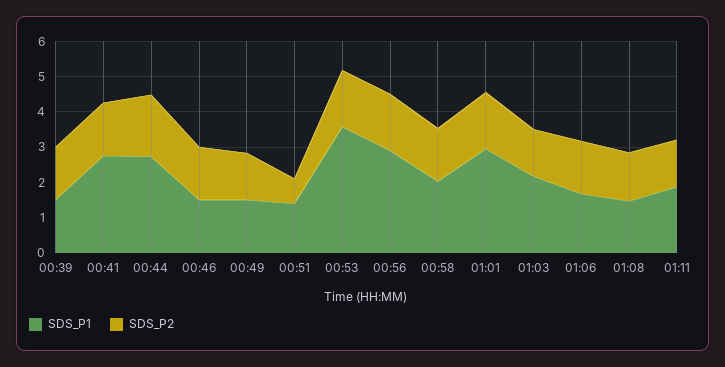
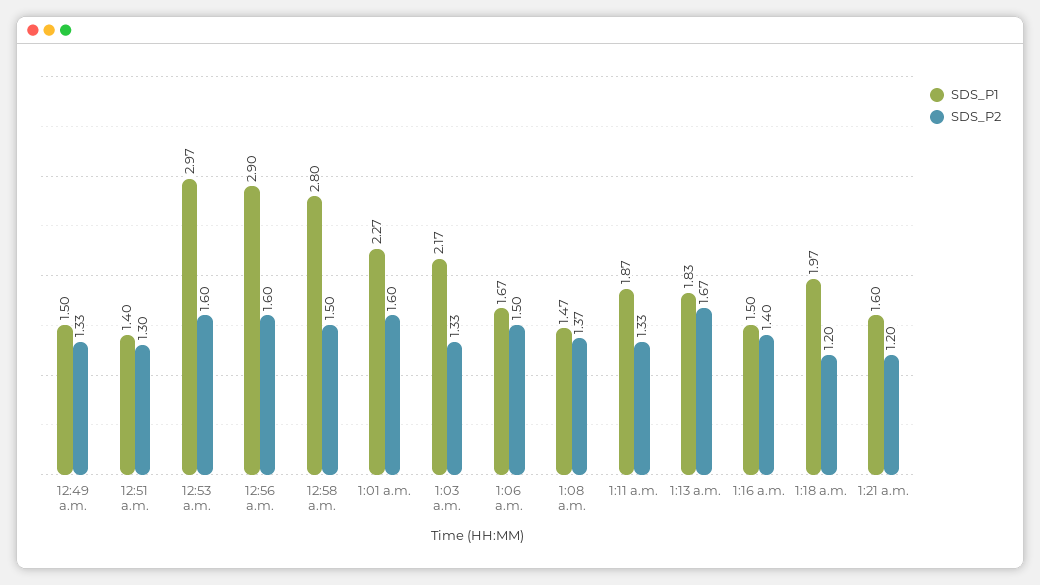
SDS_P1, 00:39: 1.5 -> none
SDS_P2, 00:39: 1.5 -> none
SDS_P1, 00:41: 2.75 -> none
SDS_P2, 00:41: 1.5 -> none
SDS_P1, 00:44: 2.75 -> none
SDS_P2, 00:44: 1.75 -> none
SDS_P1, 00:46: 1.5 -> none
SDS_P2, 00:46: 1.5 -> none
SDS_P2, 00:51: 0.75 -> 1.3
SDS_P1, 00:53: 3.5 -> 2.97
SDS_P1, 00:58: 2 -> 2.8
SDS_P1, 01:01: 3 -> 2.27
SDS_P1, 1:13 a.m.: none -> 1.83
SDS_P2, 1:13 a.m.: none -> 1.67
SDS_P1, 1:16 a.m.: none -> 1.5
SDS_P2, 1:16 a.m.: none -> 1.4
SDS_P1, 1:18 a.m.: none -> 1.97
SDS_P2, 1:18 a.m.: none -> 1.2
SDS_P1, 1:21 a.m.: none -> 1.6
SDS_P2, 1:21 a.m.: none -> 1.2

